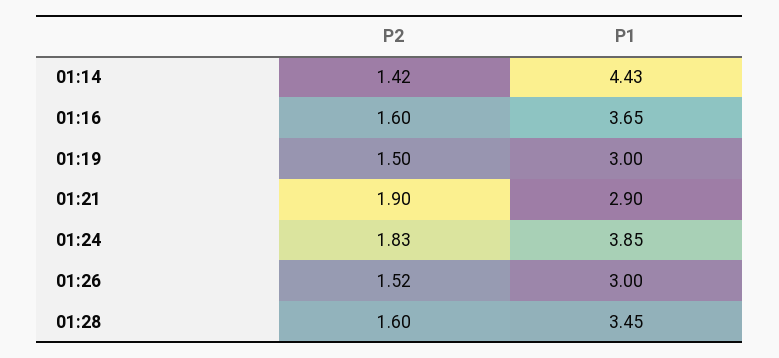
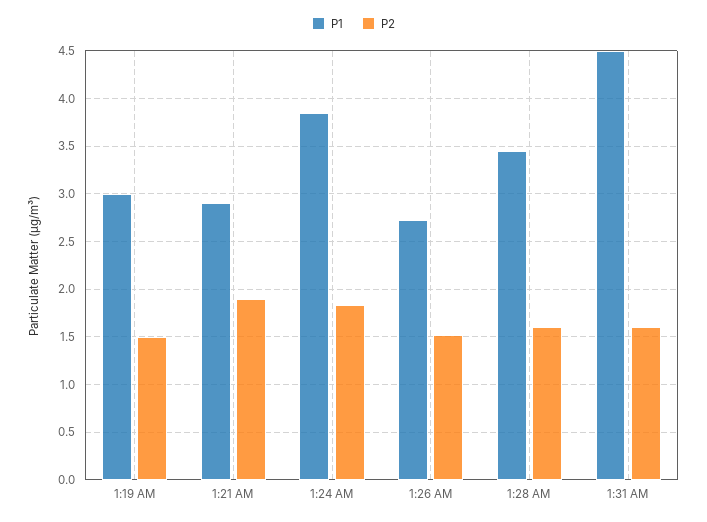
P2, 01:14: 1.42 -> none
P1, 01:14: 4.43 -> none
P2, 01:16: 1.6 -> none
P1, 01:16: 3.65 -> none
P1, 01:26: 3 -> 2.7
P1, 1:31 AM: none -> 4.5
P2, 1:31 AM: none -> 1.6

